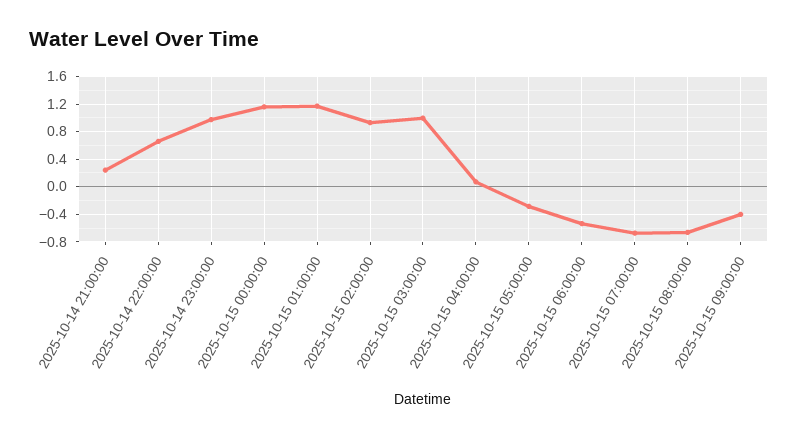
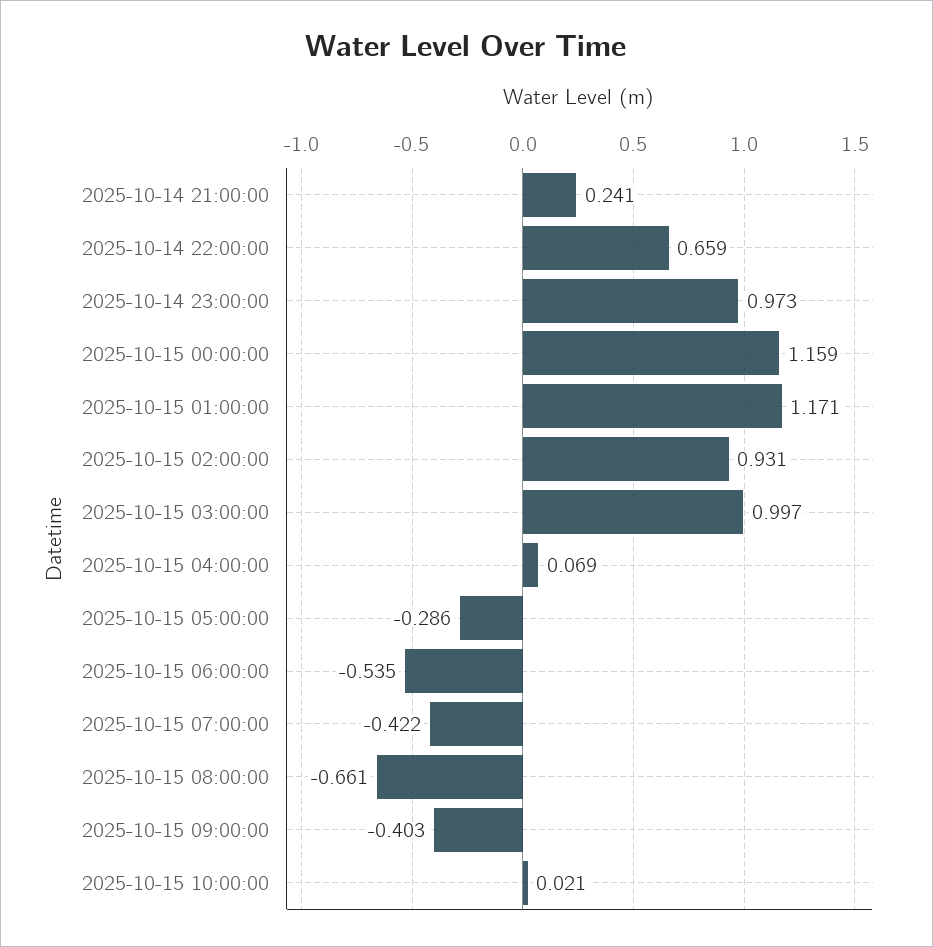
2025-10-15 07:00:00: -0.7 -> -0.422
2025-10-15 10:00:00: none -> 0.021

